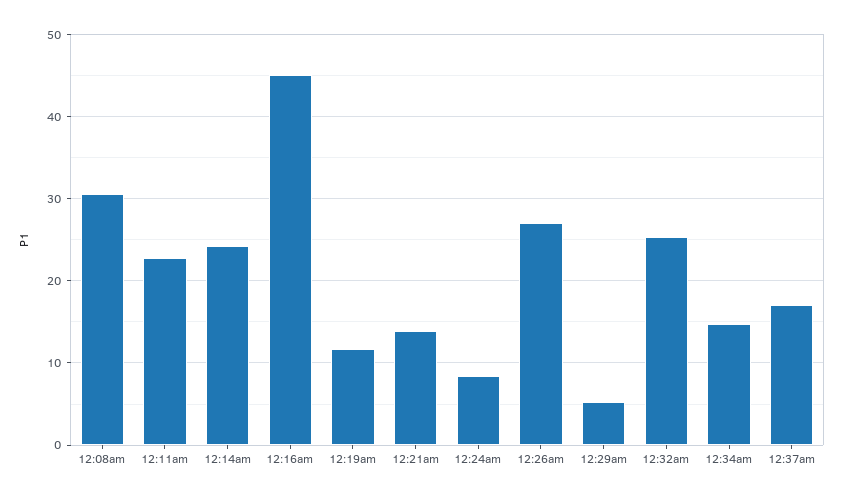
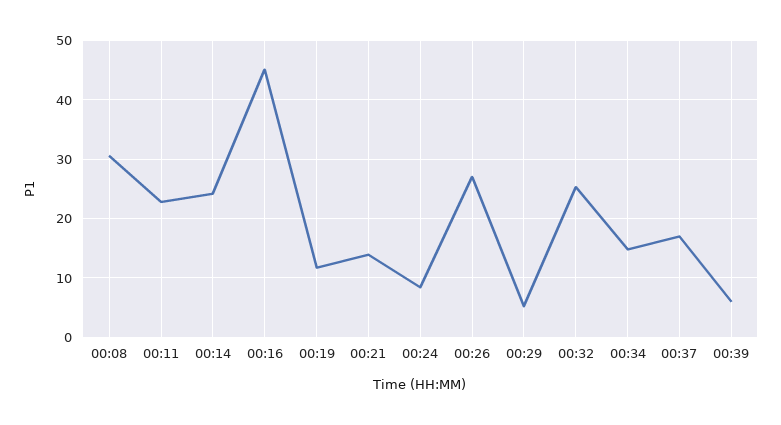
00:39: none -> 6

